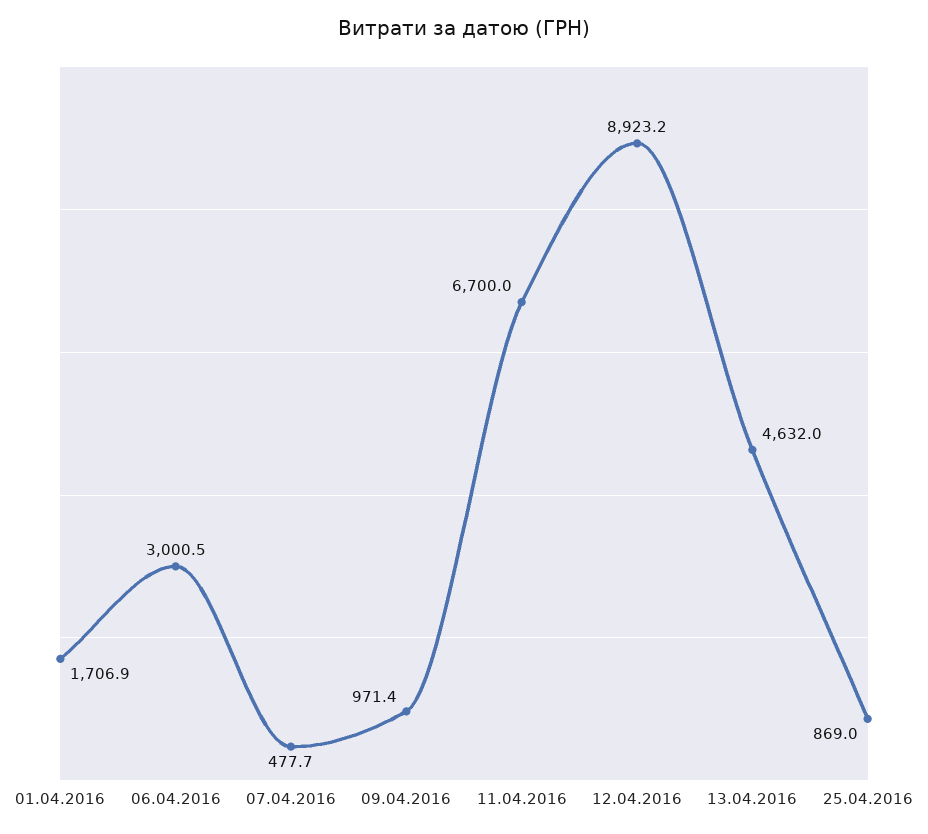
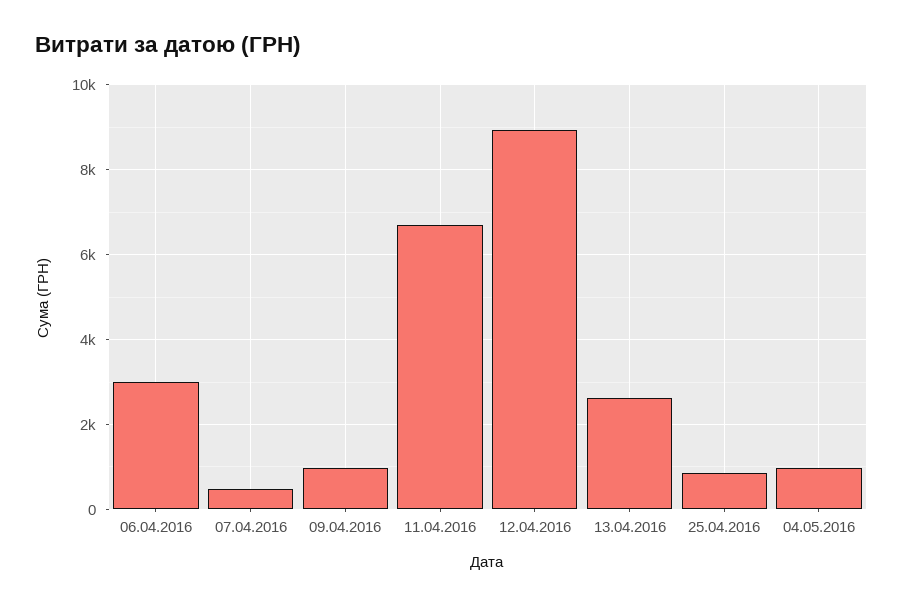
01.04.2016: 1706.9 -> none
13.04.2016: 4632 -> 2600
04.05.2016: none -> 1000

